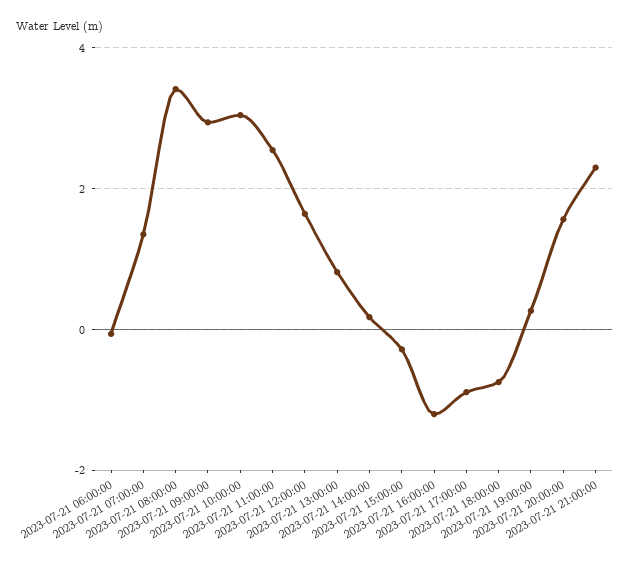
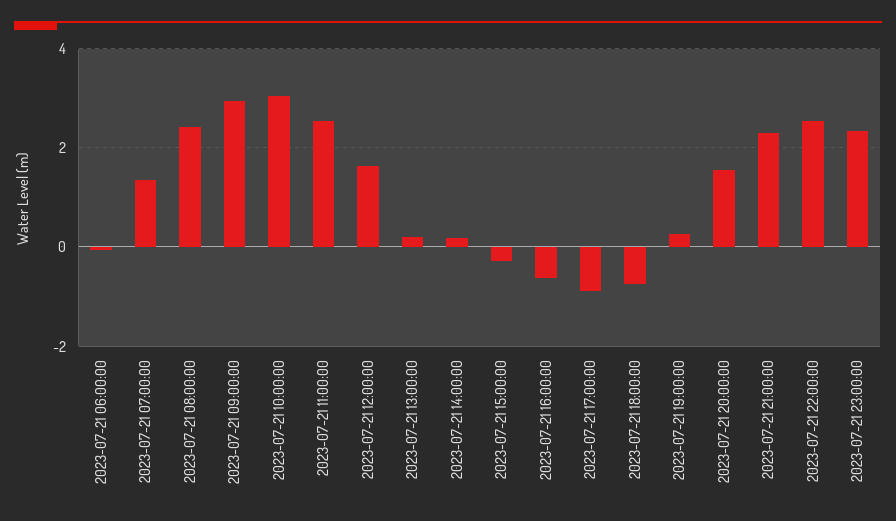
2023-07-21 08:00:00: 3.4 -> 2.4
2023-07-21 13:00:00: 0.8 -> 0.2
2023-07-21 16:00:00: -1.2 -> -0.6
2023-07-21 22:00:00: none -> 2.6
2023-07-21 23:00:00: none -> 2.4

